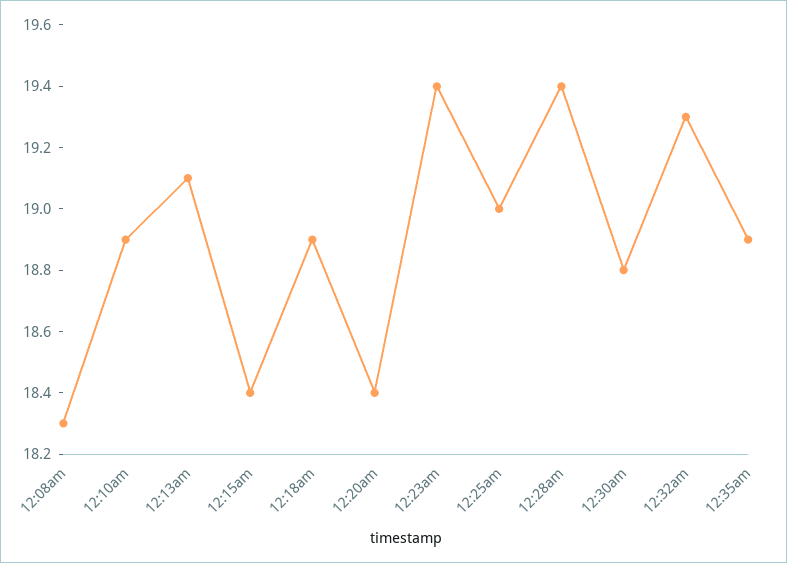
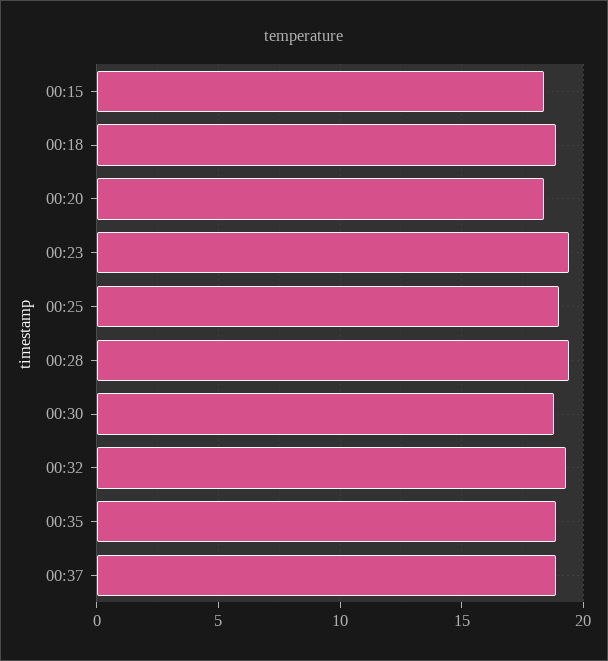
12:08am: 18.3 -> none
12:10am: 18.9 -> none
12:13am: 19.1 -> none
00:37: none -> 19

